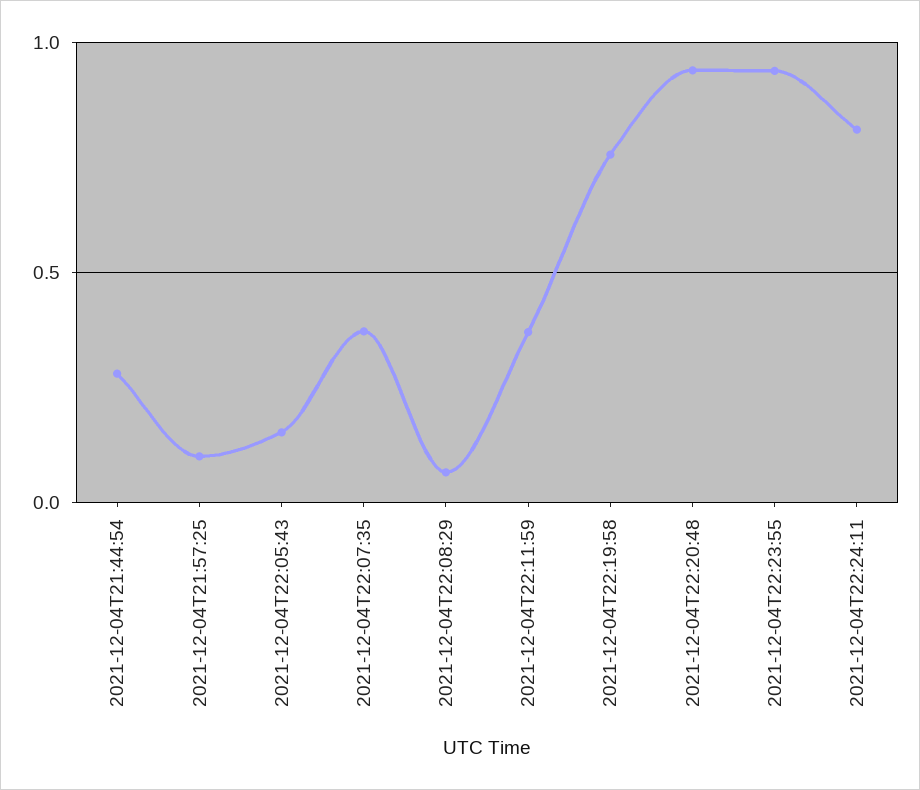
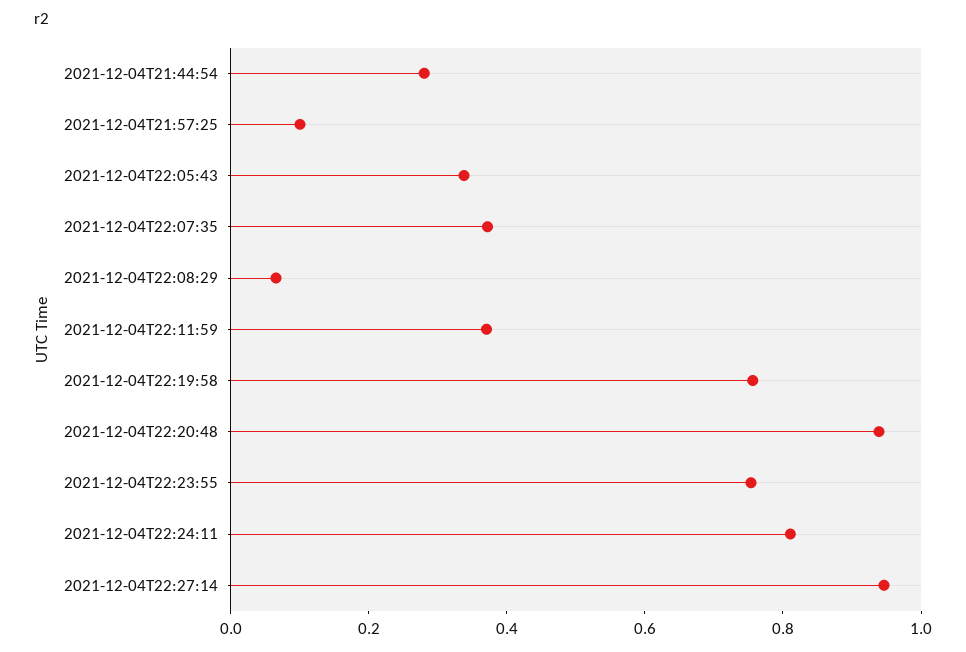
2021-12-04T22:05:43: 0.15 -> 0.35
2021-12-04T22:23:55: 0.95 -> 0.75
2021-12-04T22:27:14: none -> 0.95

